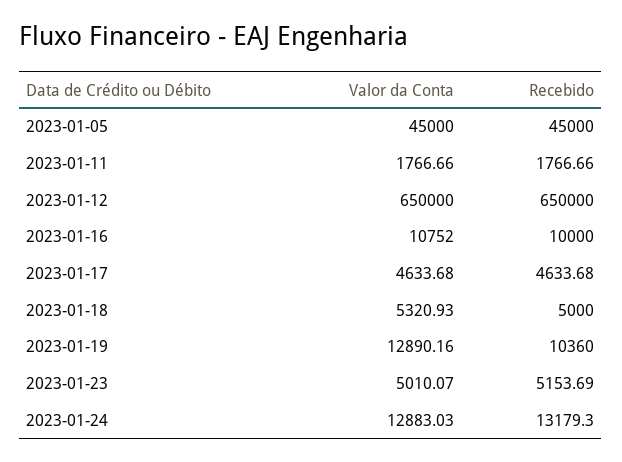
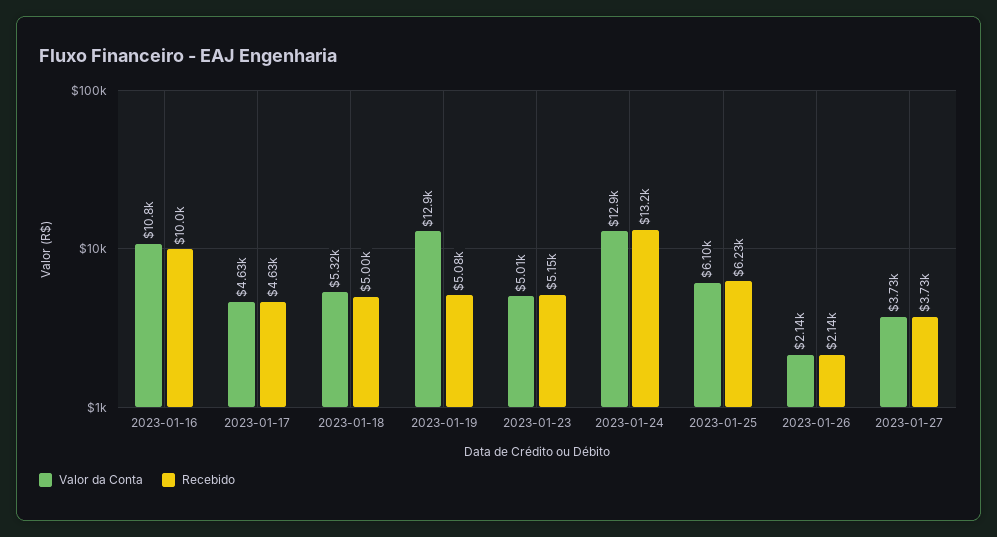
Valor da Conta, 2023-01-05: 45000 -> none
Recebido, 2023-01-05: 45000 -> none
Valor da Conta, 2023-01-11: 1766.66 -> none
Recebido, 2023-01-11: 1766.66 -> none
Valor da Conta, 2023-01-12: 650000 -> none
Recebido, 2023-01-12: 650000 -> none
Recebido, 2023-01-19: 10360 -> 5080
Valor da Conta, 2023-01-25: none -> 6100
Recebido, 2023-01-25: none -> 6230
Valor da Conta, 2023-01-26: none -> 2140
Recebido, 2023-01-26: none -> 2140
Valor da Conta, 2023-01-27: none -> 3730
Recebido, 2023-01-27: none -> 3730

